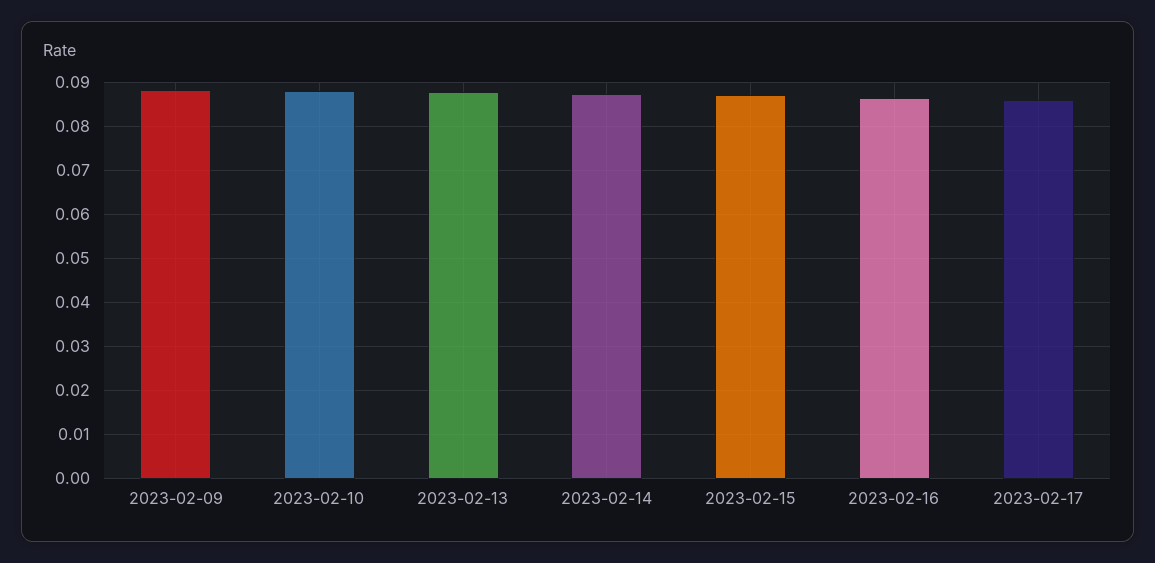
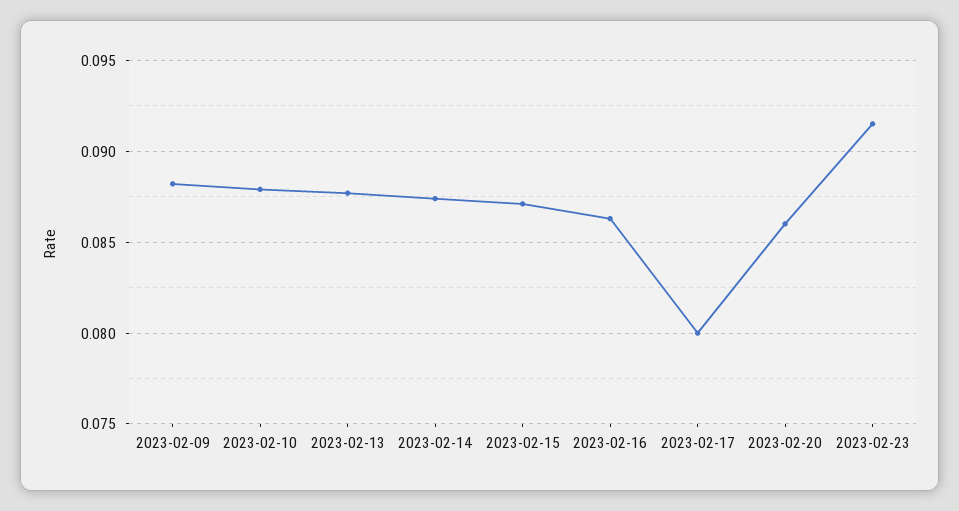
2023-02-17: 0.086 -> 0.08
2023-02-20: none -> 0.086
2023-02-23: none -> 0.0915

